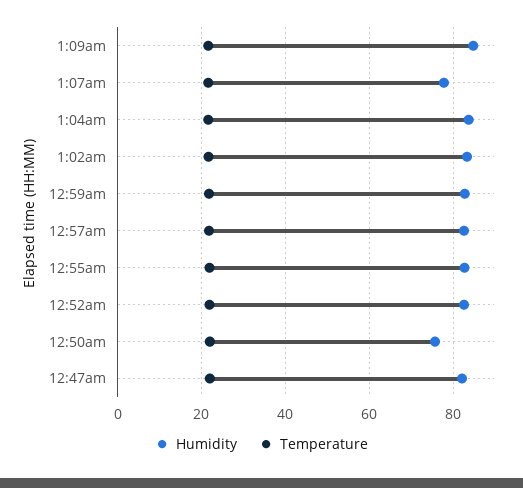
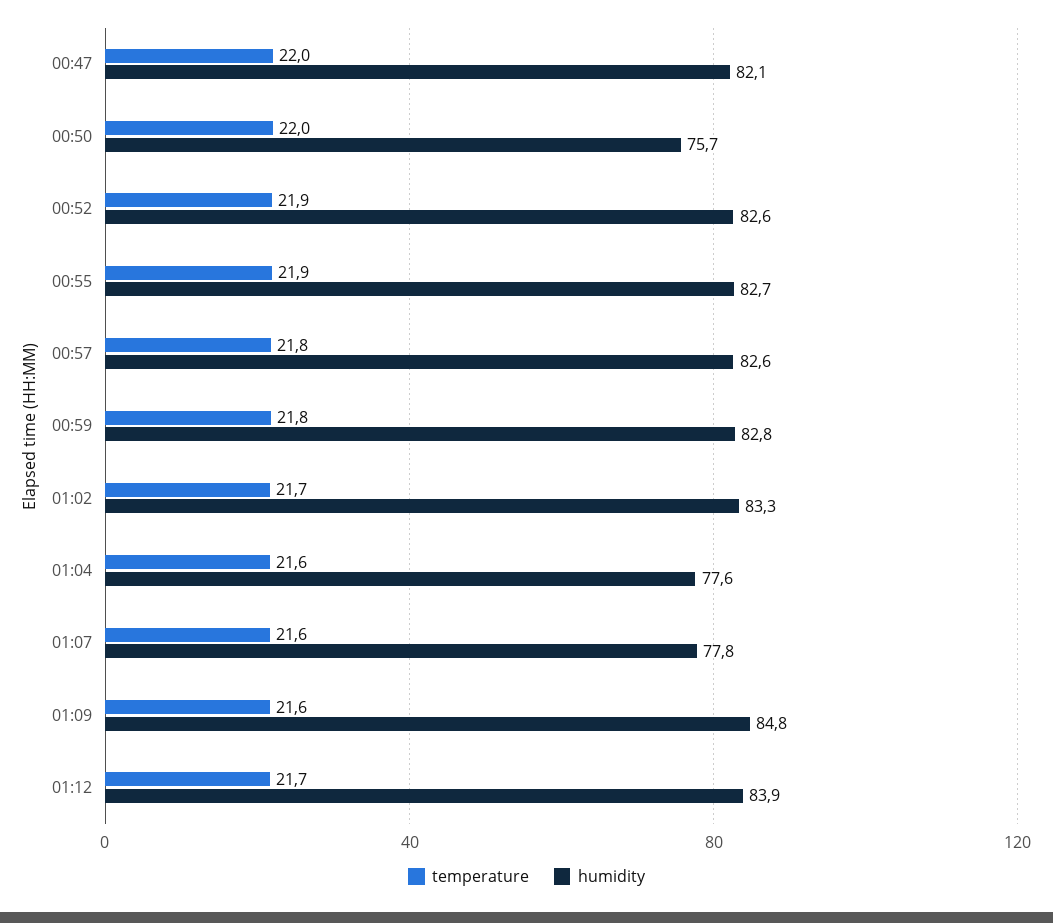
Humidity, 1:04am: 84 -> 77.6
Temperature, 01:12: none -> 21.7
Humidity, 01:12: none -> 83.9

